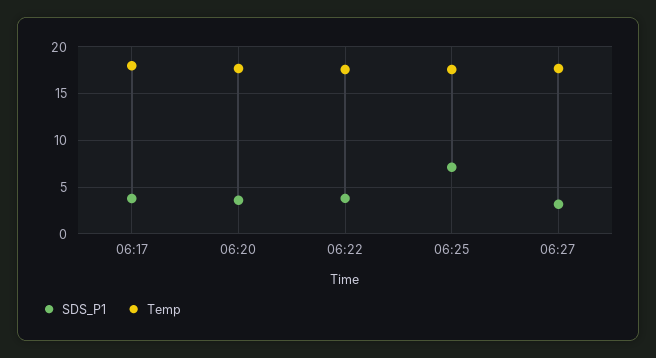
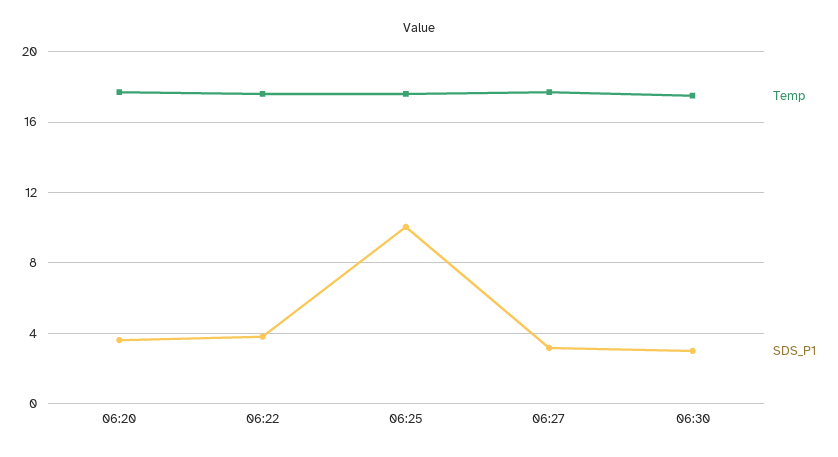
SDS_P1, 06:17: 4 -> none
Temp, 06:17: 18 -> none
SDS_P1, 06:25: 7 -> 10
Temp, 06:30: none -> 17.5
SDS_P1, 06:30: none -> 3

